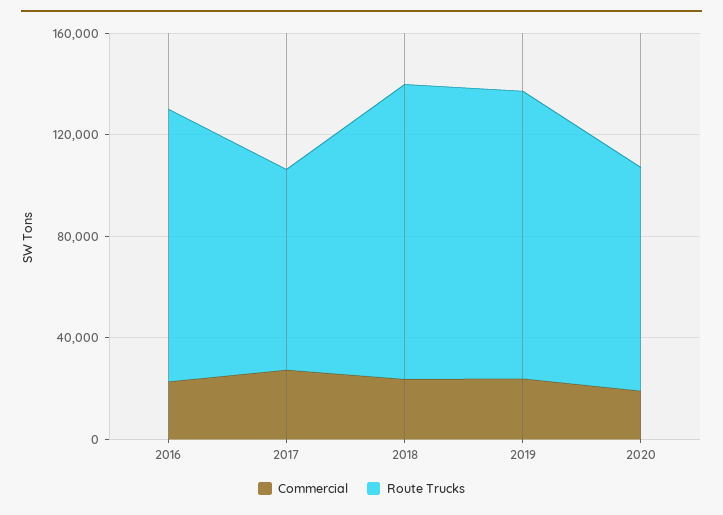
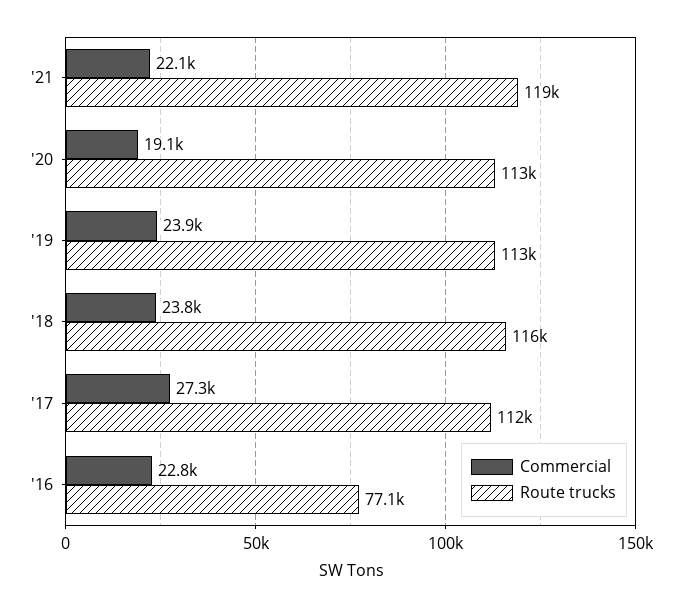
Route Trucks, 2016: 110000 -> 77100
Route Trucks, 2017: 80000 -> 112000
Route Trucks, 2020: 90000 -> 113000
Commercial, '21: none -> 22100
Route Trucks, '21: none -> 119000

